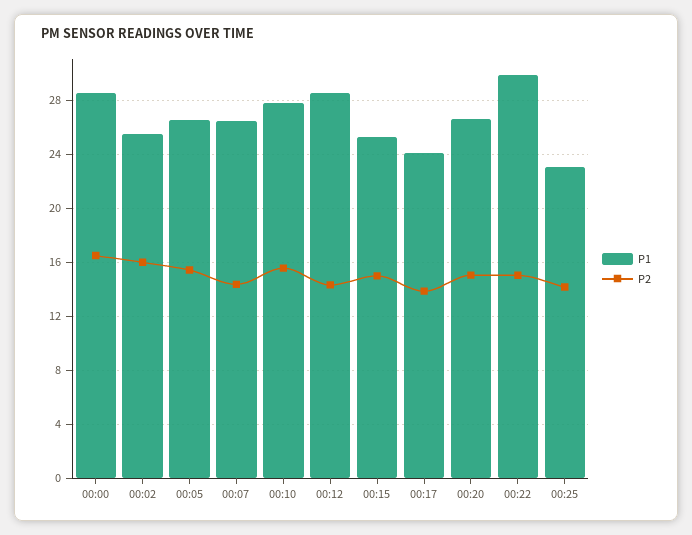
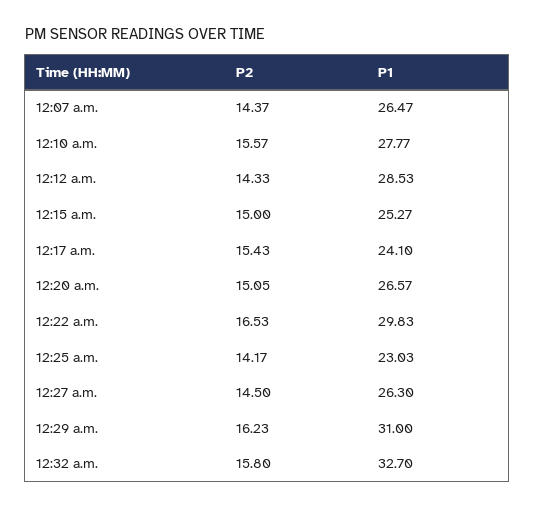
P1, 00:00: 28.5 -> none
P2, 00:00: 16.5 -> none
P1, 00:02: 25.5 -> none
P2, 00:02: 16 -> none
P1, 00:05: 26.5 -> none
P2, 00:05: 15.5 -> none
P2, 00:17: 14 -> 15.43
P2, 00:22: 15 -> 16.53
P2, 12:27 a.m.: none -> 14.5
P1, 12:27 a.m.: none -> 26.3
P2, 12:29 a.m.: none -> 16.23
P1, 12:29 a.m.: none -> 31
P2, 12:32 a.m.: none -> 15.8
P1, 12:32 a.m.: none -> 32.7

